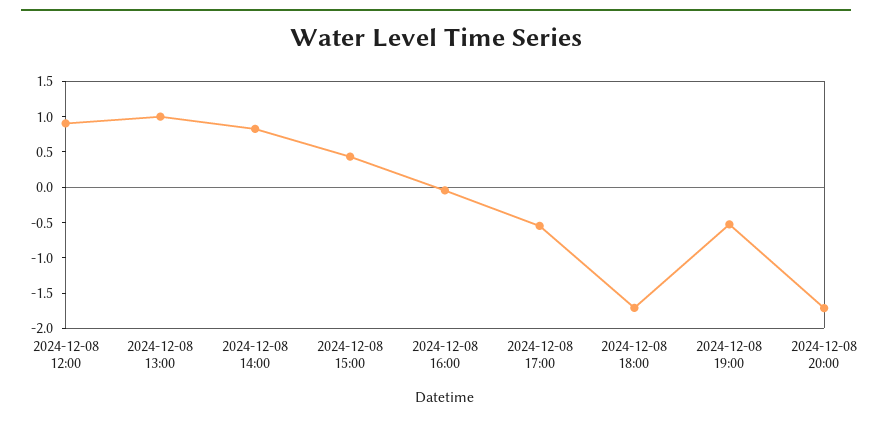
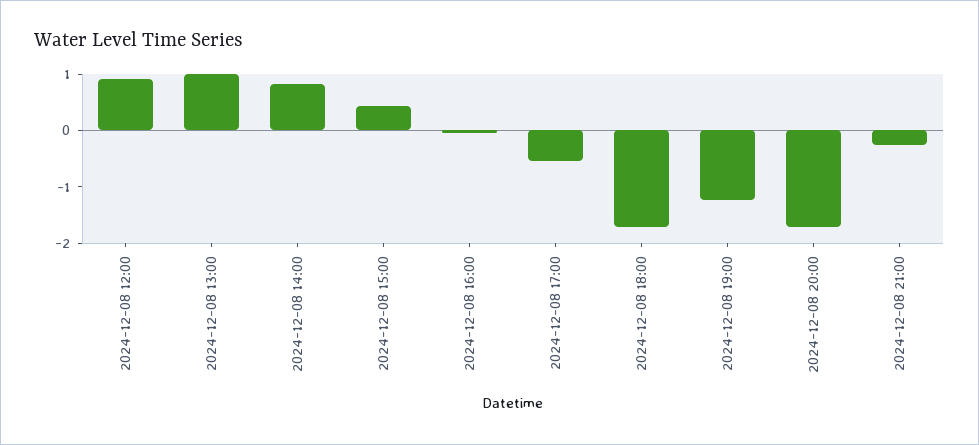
2024-12-08 19:00: -0.5 -> -1.2
2024-12-08 21:00: none -> -0.2

